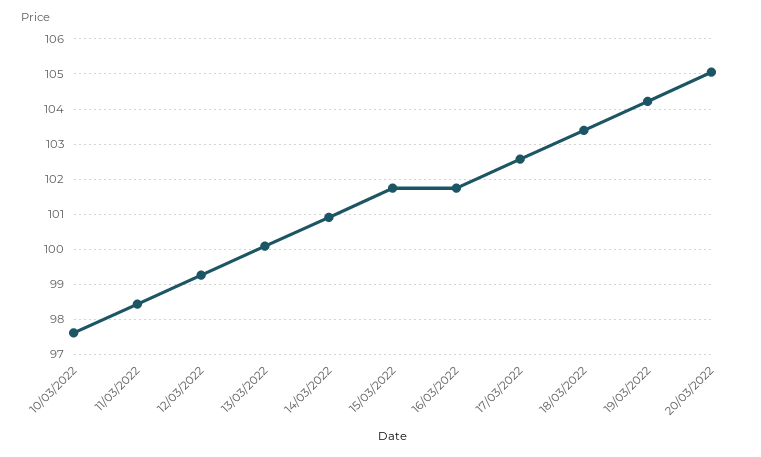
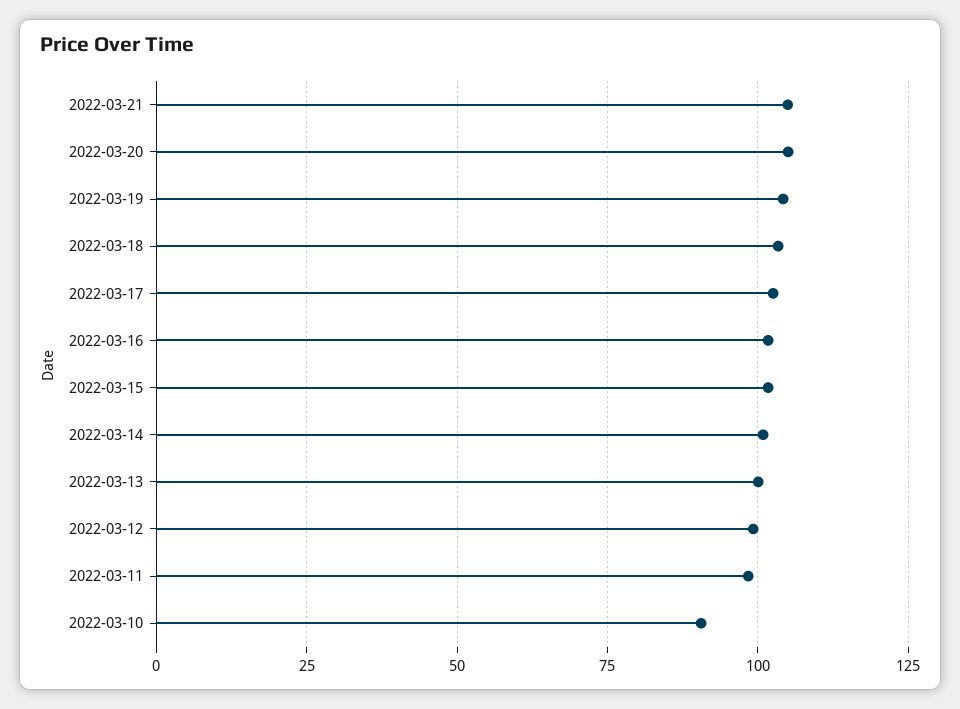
10/03/2022: 97.6 -> 90
2022-03-21: none -> 105

